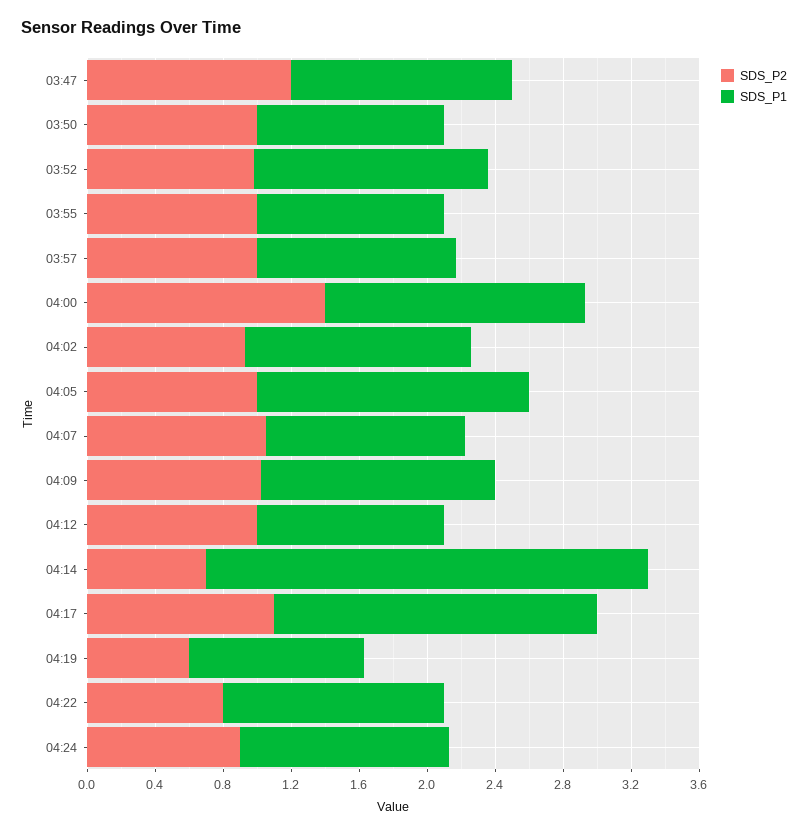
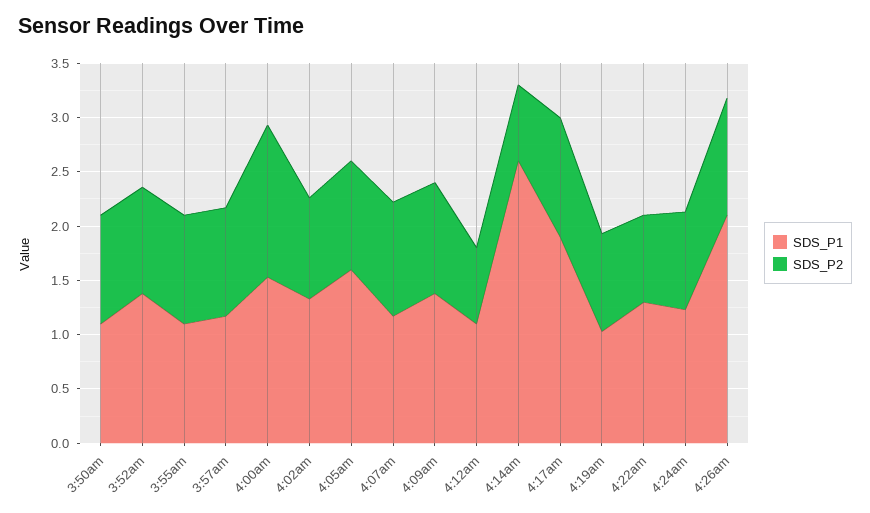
SDS_P2, 03:47: 1.2 -> none
SDS_P1, 03:47: 1.3 -> none
SDS_P2, 04:12: 1 -> 0.7
SDS_P2, 04:19: 0.6 -> 0.9
SDS_P1, 4:26am: none -> 2.1
SDS_P2, 4:26am: none -> 1.1

